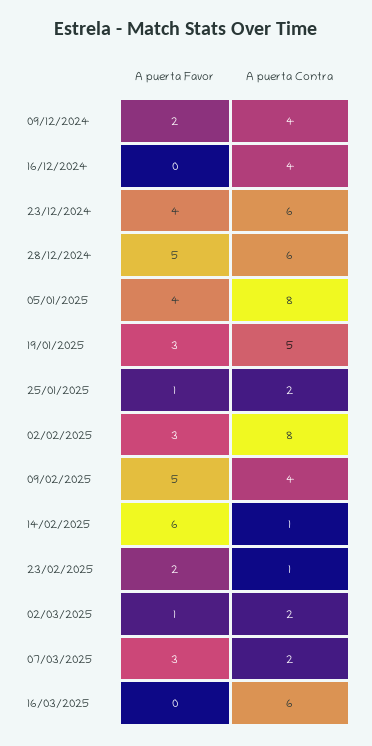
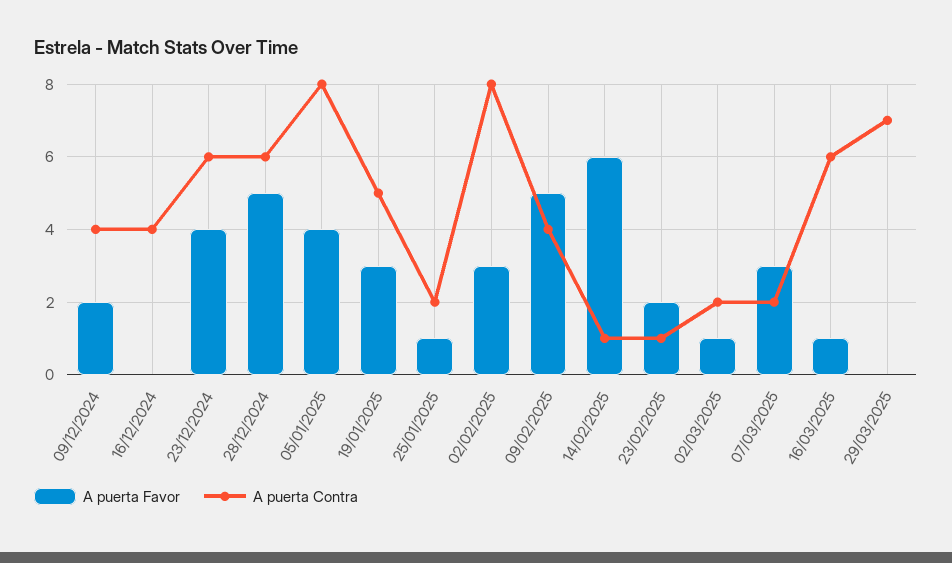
A puerta Favor, 16/03/2025: 0 -> 1
A puerta Favor, 29/03/2025: none -> 0
A puerta Contra, 29/03/2025: none -> 7

